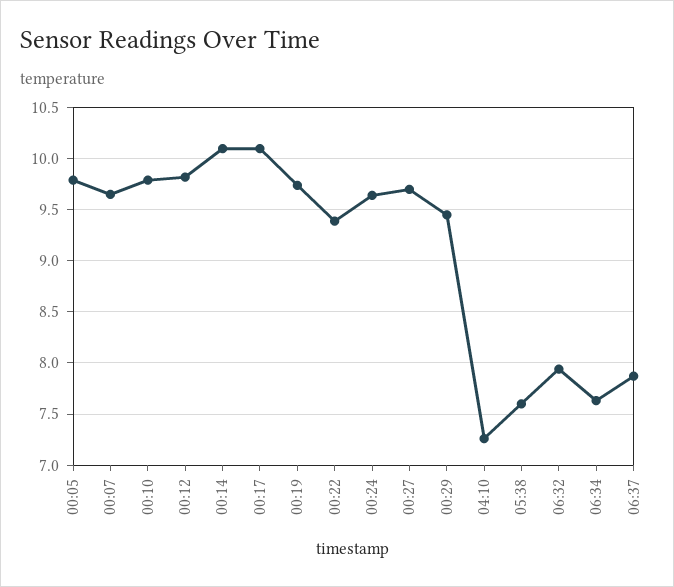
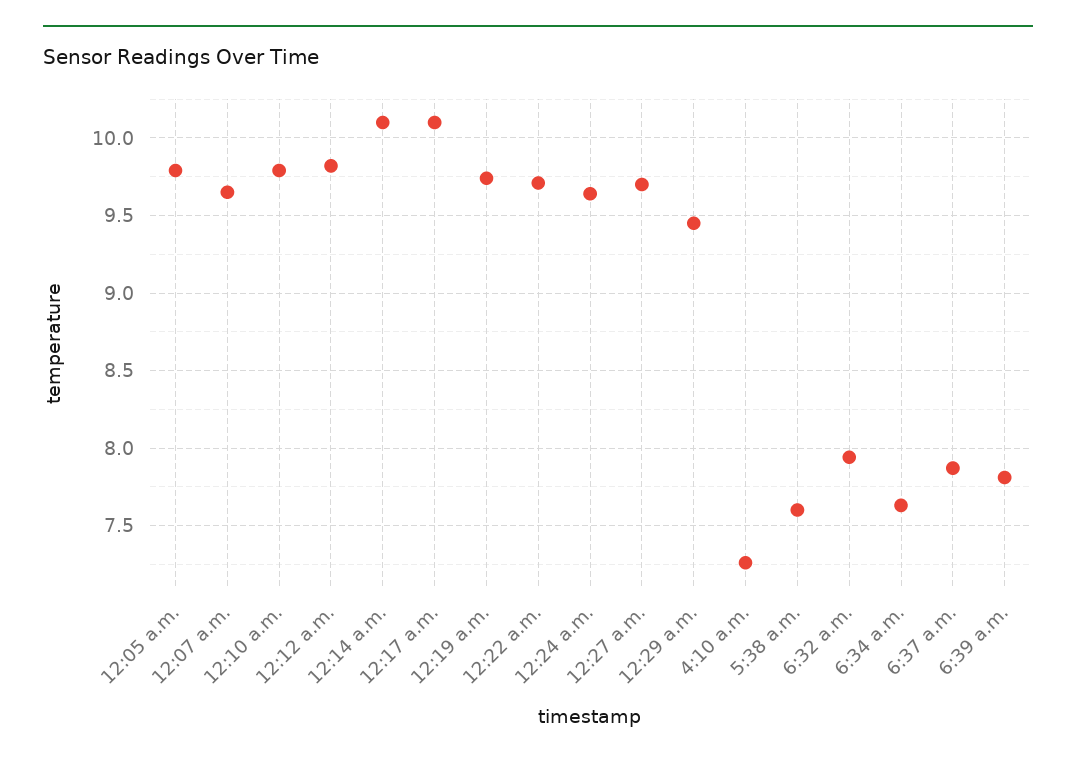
00:22: 9.4 -> 9.7
6:39 a.m.: none -> 7.8

